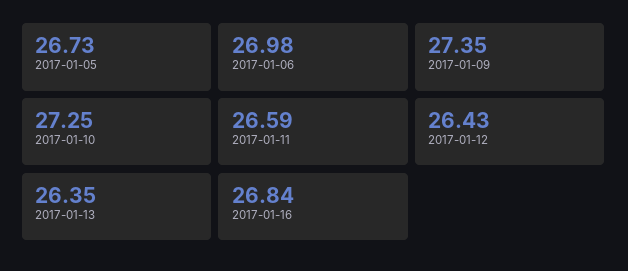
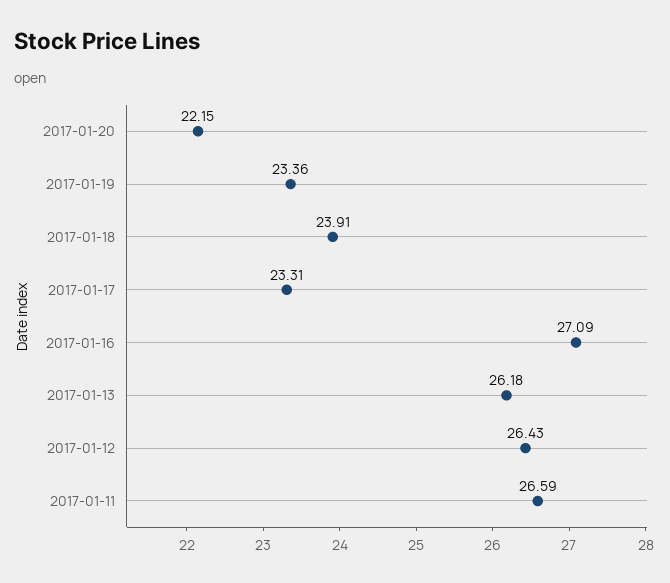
2017-01-05: 26.73 -> none
2017-01-06: 26.98 -> none
2017-01-09: 27.35 -> none
2017-01-10: 27.25 -> none
2017-01-13: 26.35 -> 26.18
2017-01-16: 26.84 -> 27.09
2017-01-20: none -> 22.15
2017-01-19: none -> 23.36
2017-01-18: none -> 23.91
2017-01-17: none -> 23.31

